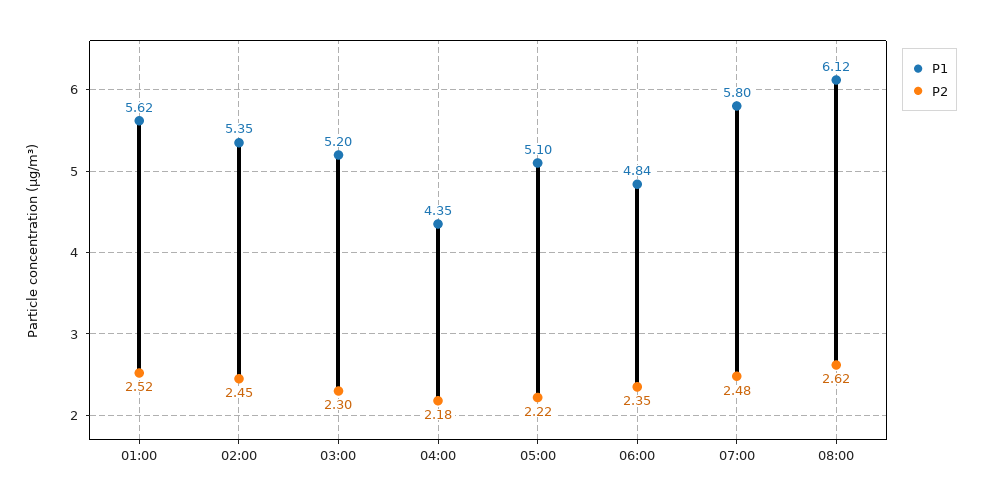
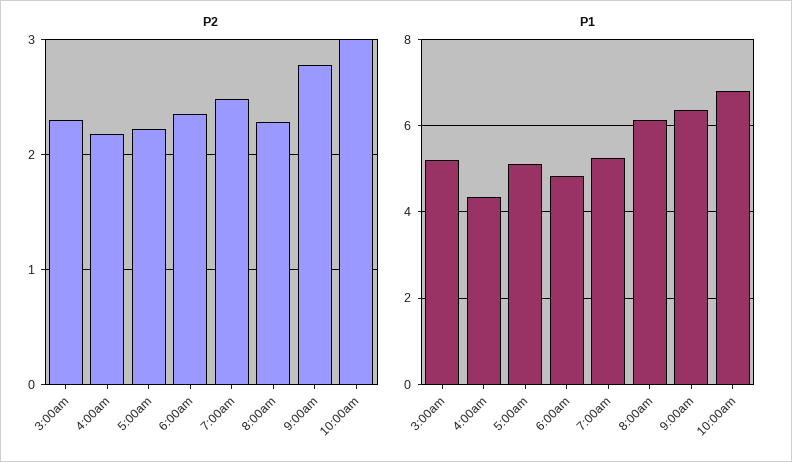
P1, 01:00: 5.62 -> none
P2, 01:00: 2.52 -> none
P1, 02:00: 5.35 -> none
P2, 02:00: 2.45 -> none
P1, 07:00: 5.8 -> 5.2
P2, 08:00: 2.62 -> 2.3
P2, 9:00am: none -> 2.8
P2, 10:00am: none -> 3
P1, 9:00am: none -> 6.4
P1, 10:00am: none -> 6.8

